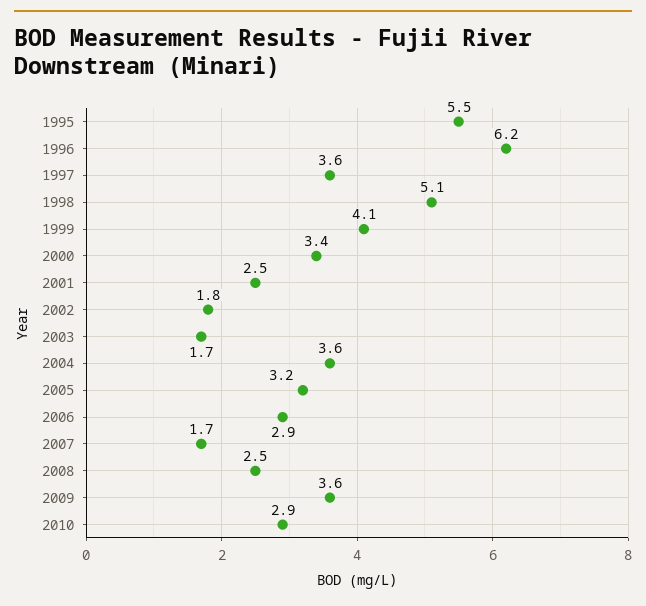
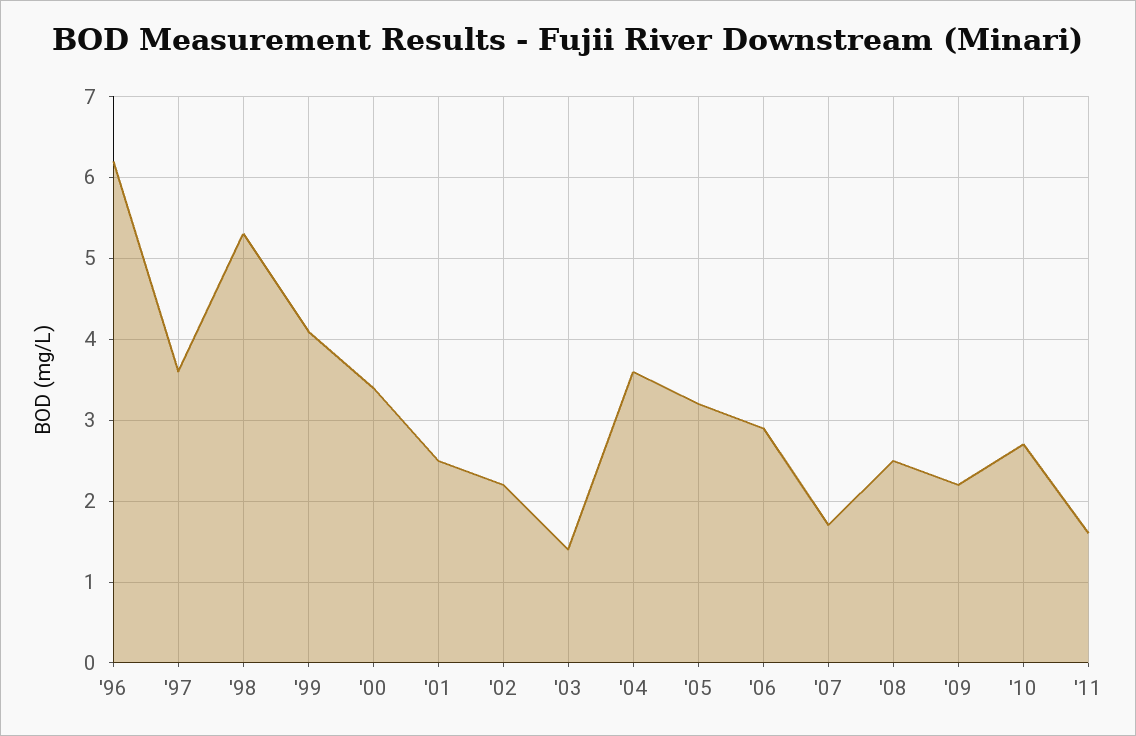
1995: 5.5 -> none
1998: 5.1 -> 5.3
2002: 1.8 -> 2.2
2003: 1.7 -> 1.4
2009: 3.6 -> 2.2
2010: 2.9 -> 2.7
'11: none -> 1.6

